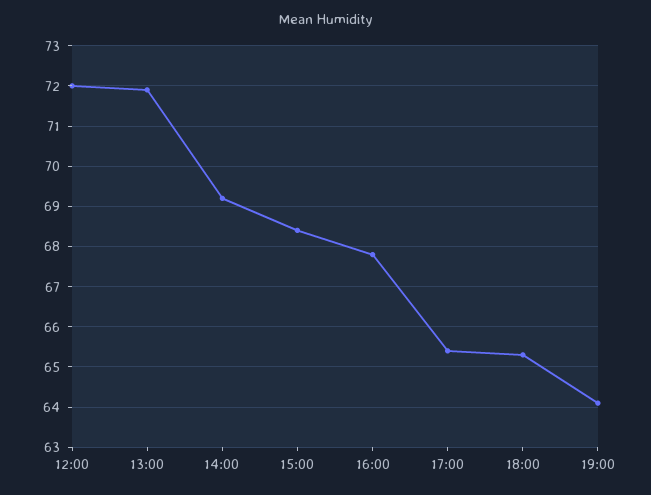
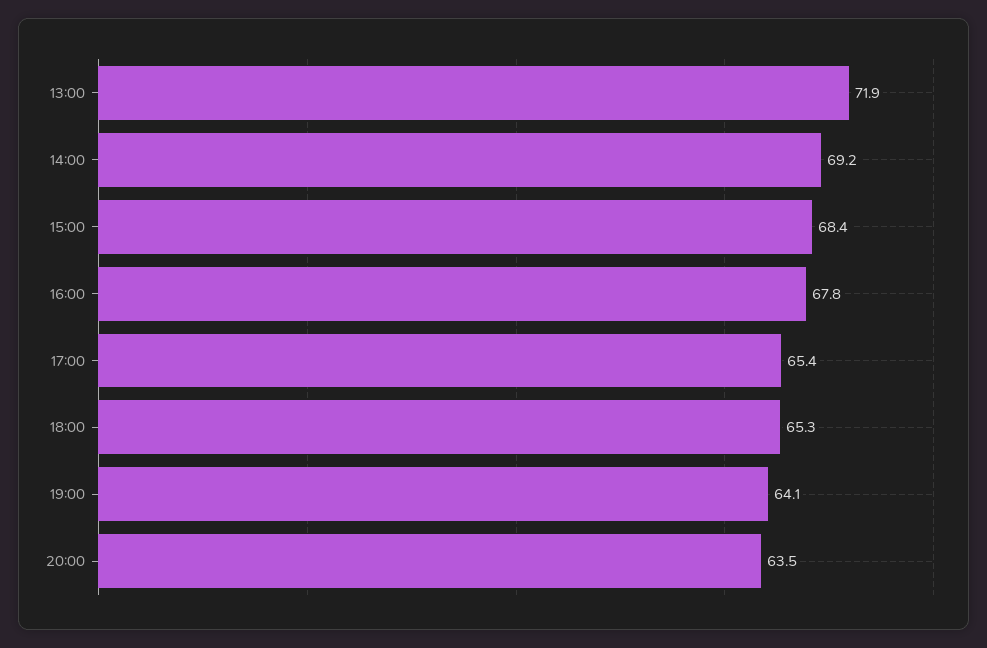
12:00: 72 -> none
20:00: none -> 63.5

